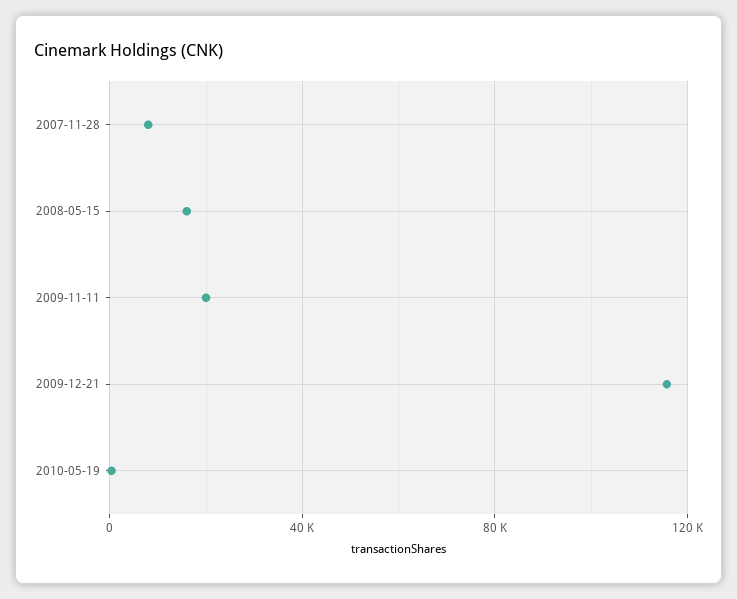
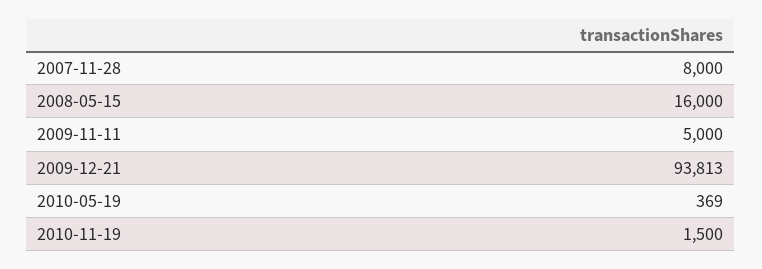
2009-11-11: 20000 -> 5000
2009-12-21: 115000 -> 93813
2010-11-19: none -> 1500

